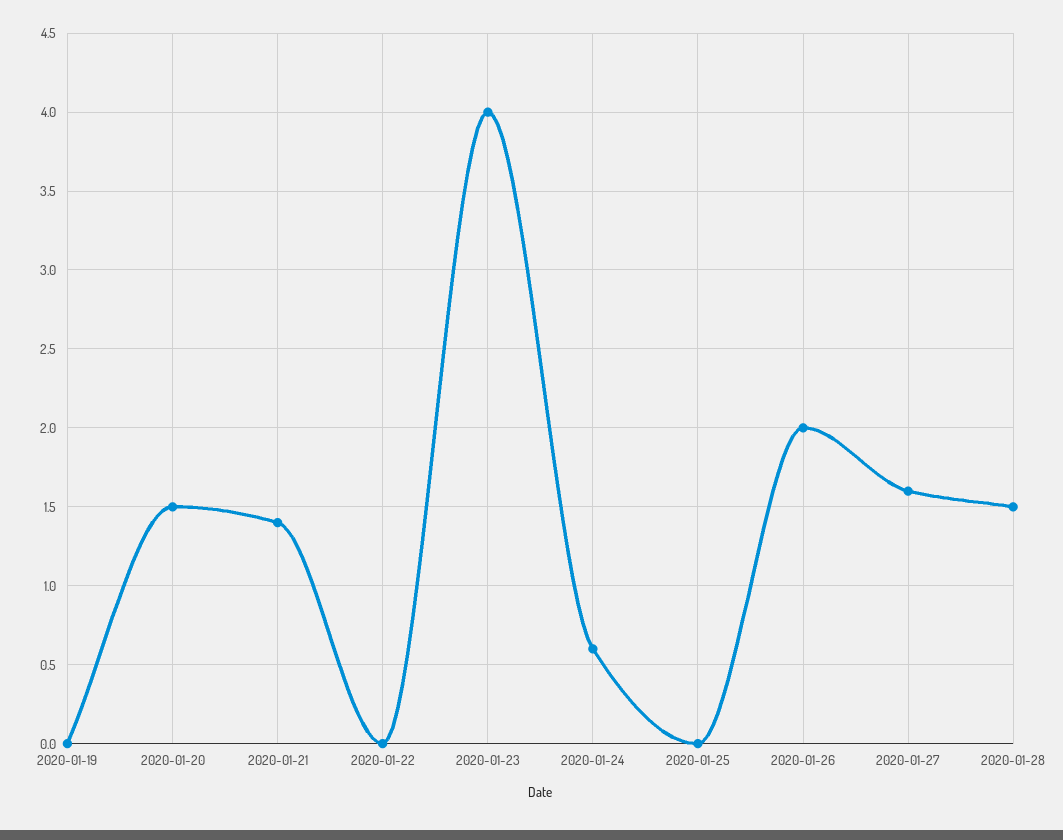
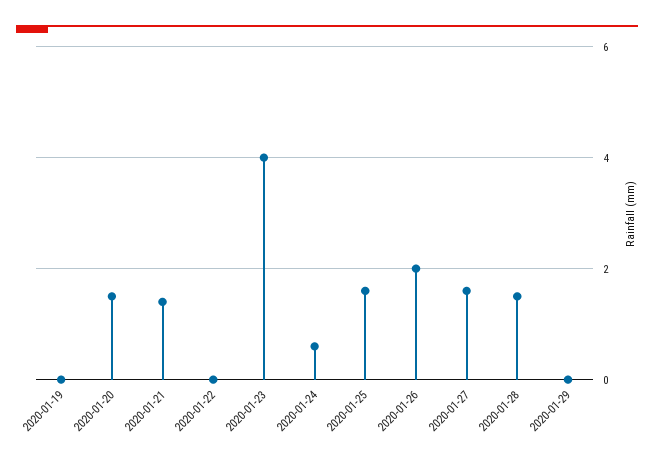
2020-01-25: 0 -> 1.5
2020-01-29: none -> 0

